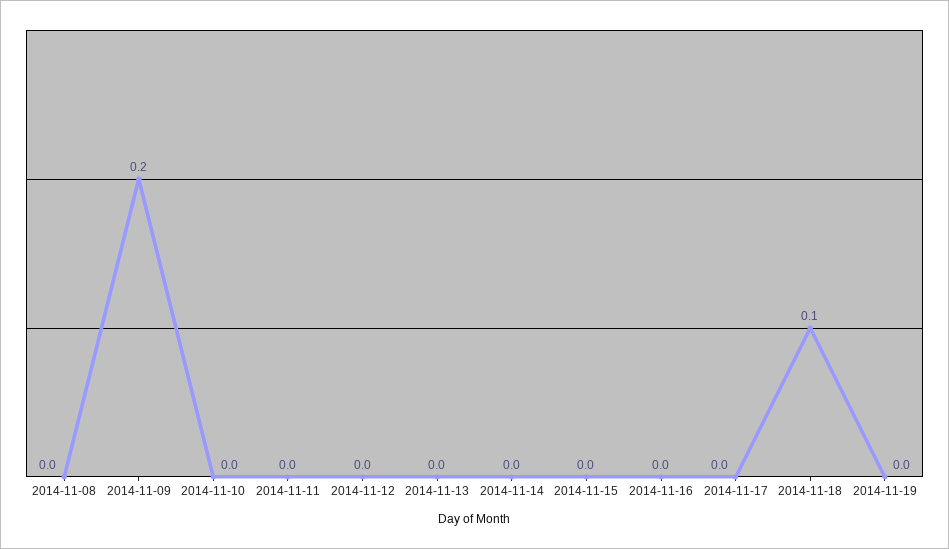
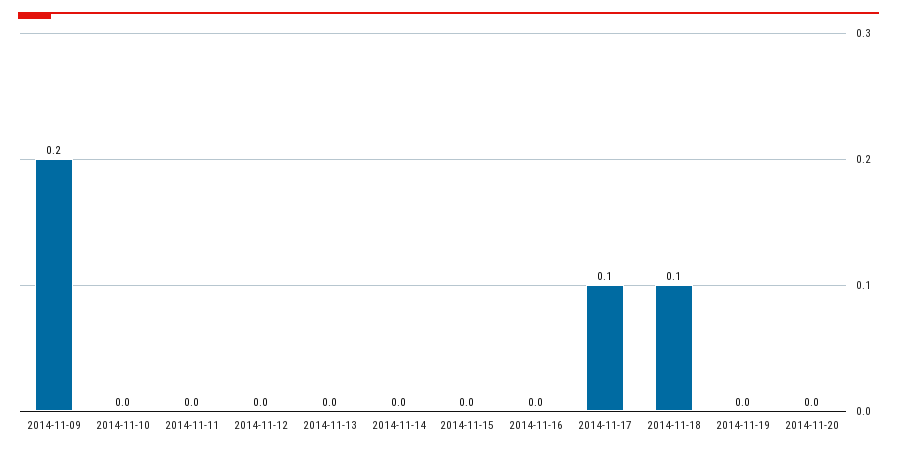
2014-11-08: 0 -> none
2014-11-17: 0 -> 0.1
2014-11-20: none -> 0

